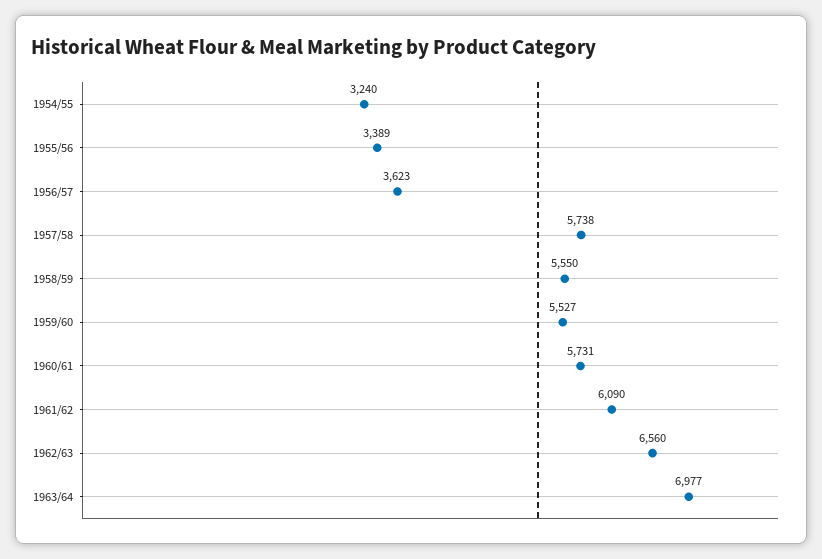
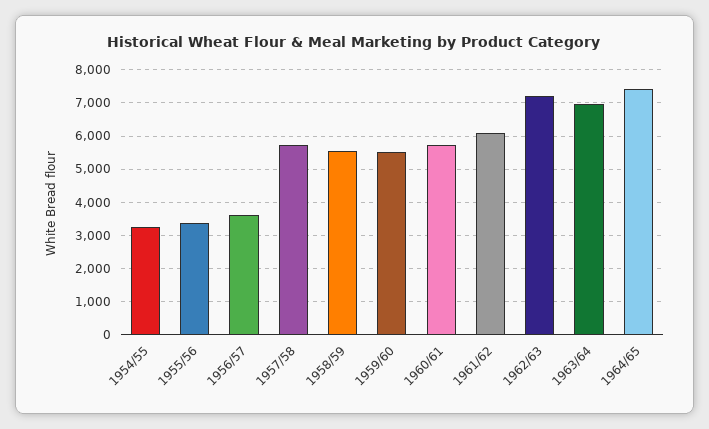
1962/63: 6560 -> 7200
1964/65: none -> 7400

